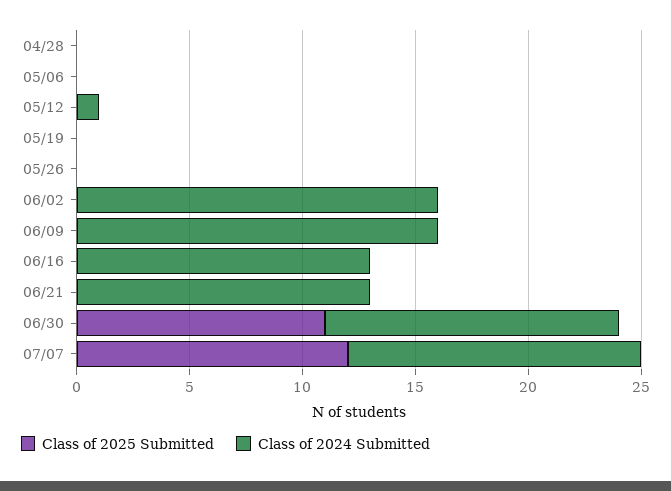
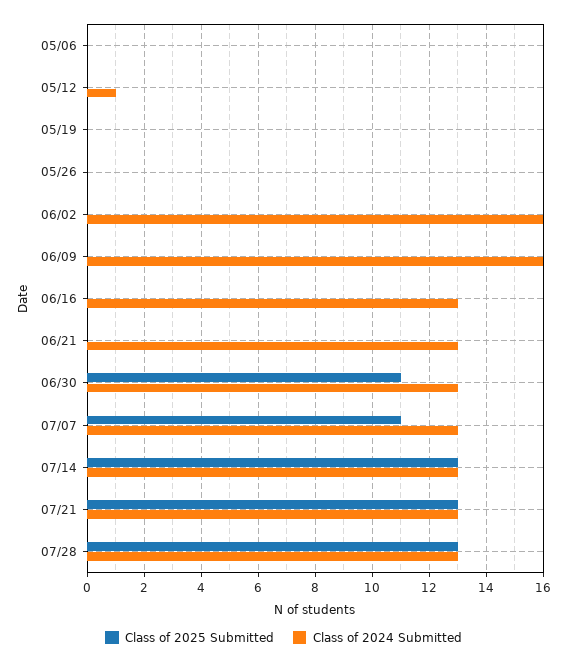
Class of 2025 Submitted, 04/28: 0 -> none
Class of 2024 Submitted, 04/28: 0 -> none
Class of 2025 Submitted, 07/07: 12 -> 11
Class of 2025 Submitted, 07/14: none -> 13
Class of 2024 Submitted, 07/14: none -> 13
Class of 2025 Submitted, 07/21: none -> 13
Class of 2024 Submitted, 07/21: none -> 13
Class of 2025 Submitted, 07/28: none -> 13
Class of 2024 Submitted, 07/28: none -> 13

